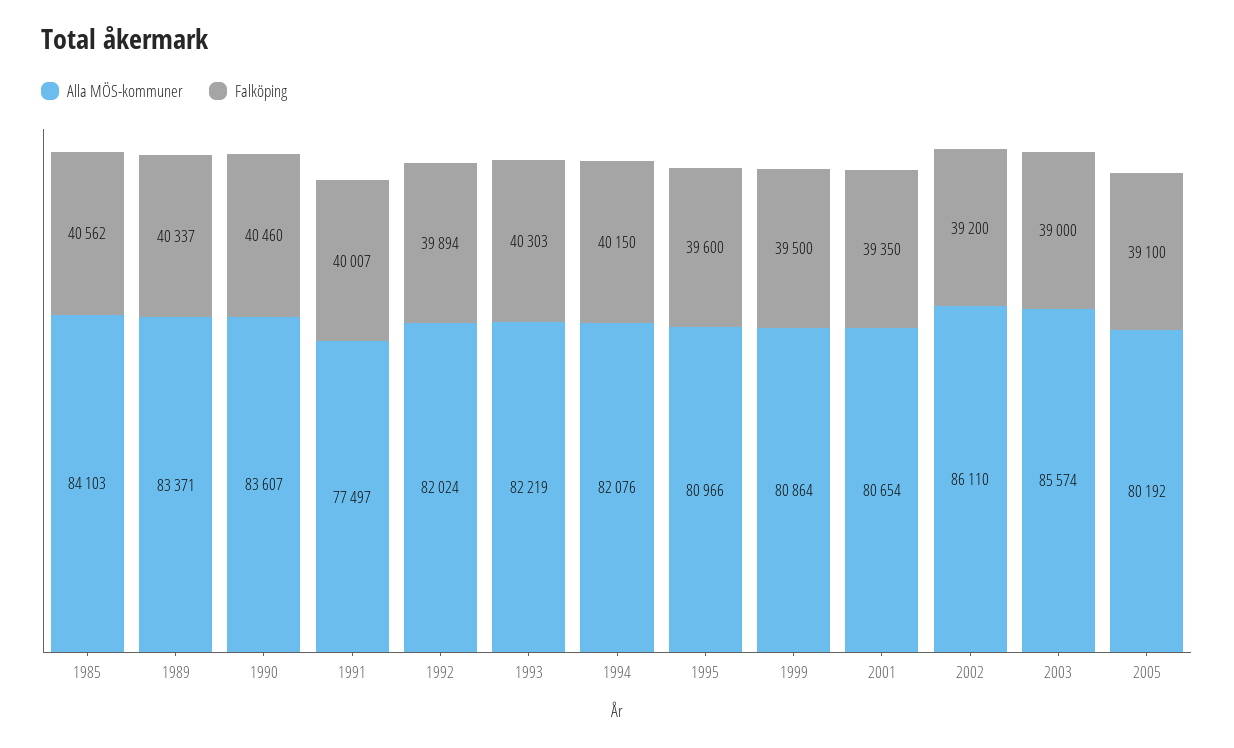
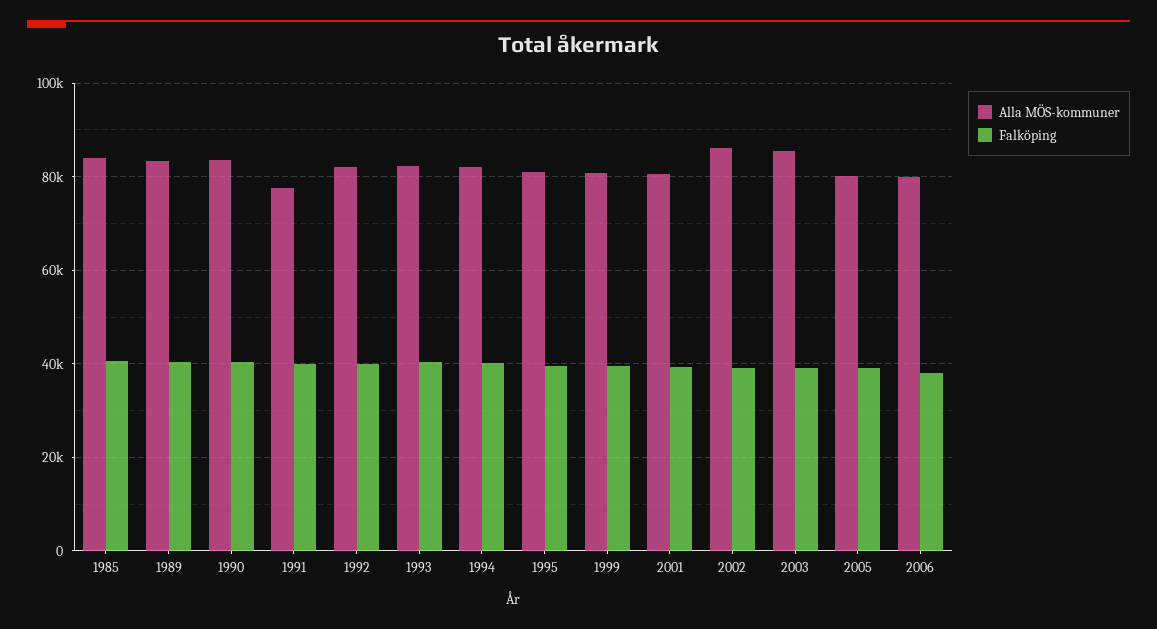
Alla MÖS-kommuner, 2006: none -> 80000
Falköping, 2006: none -> 38000

